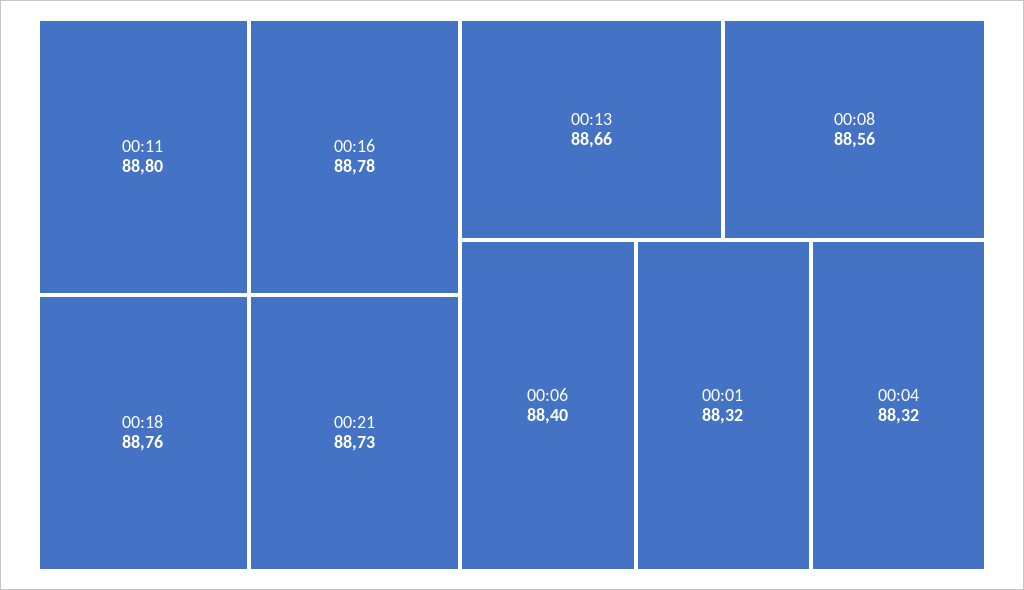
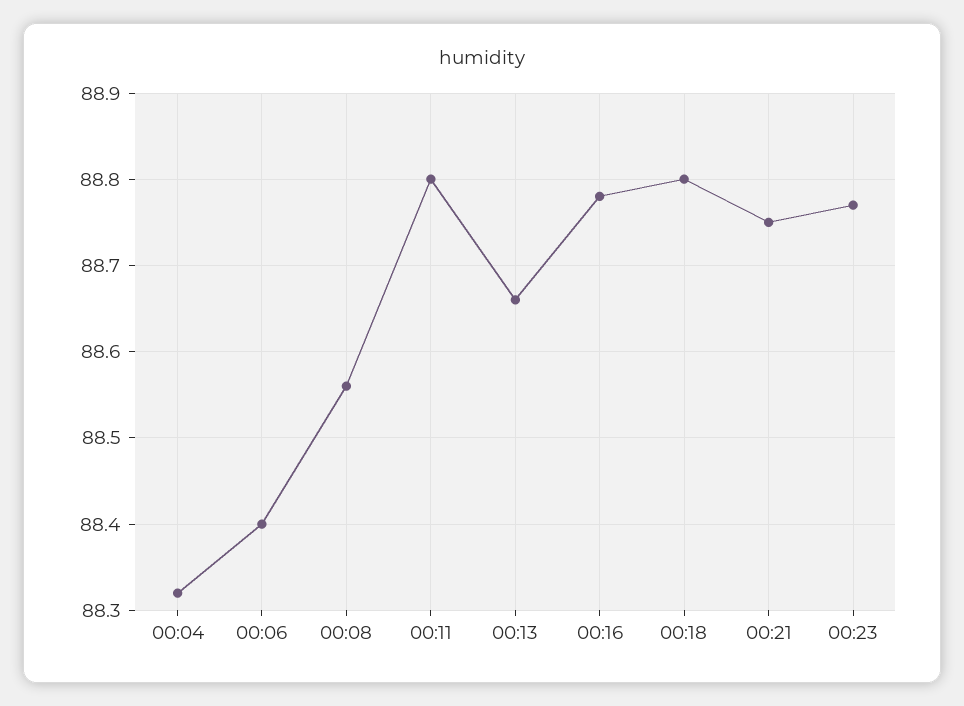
00:18: 88.76 -> 88.8
00:21: 88.73 -> 88.75
00:01: 88.32 -> none
00:23: none -> 88.77

